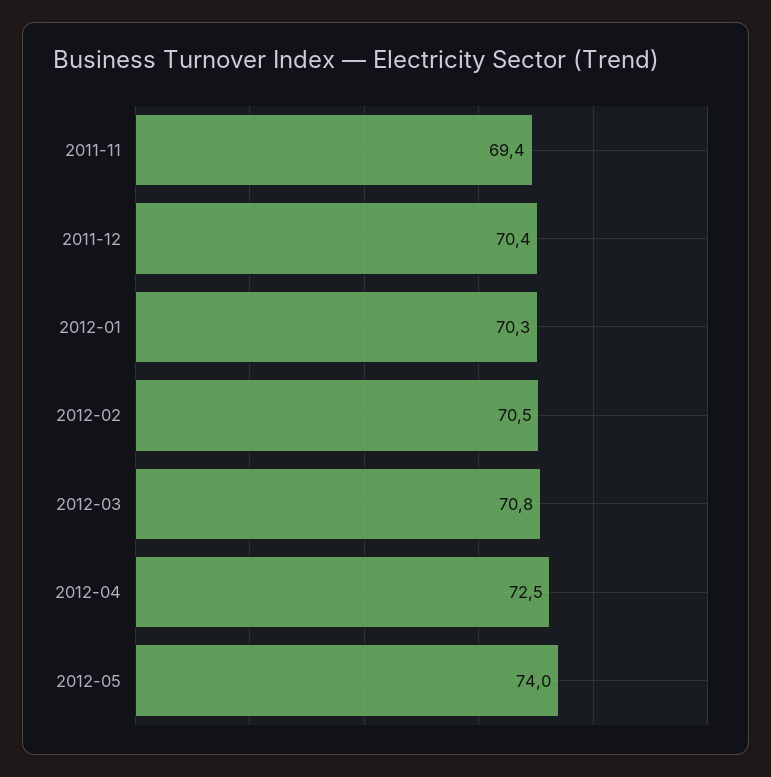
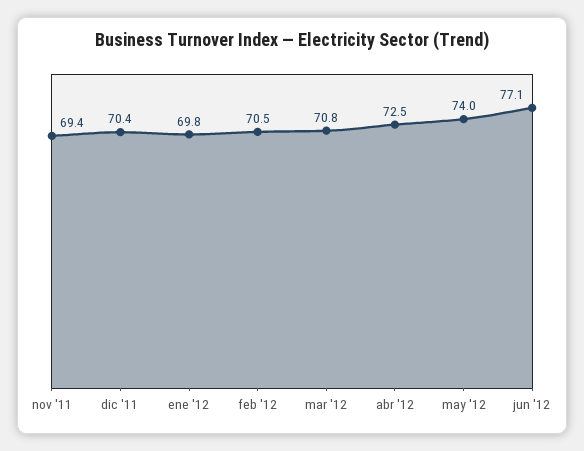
2012-01: 70.3 -> 69.8
jun '12: none -> 77.1

